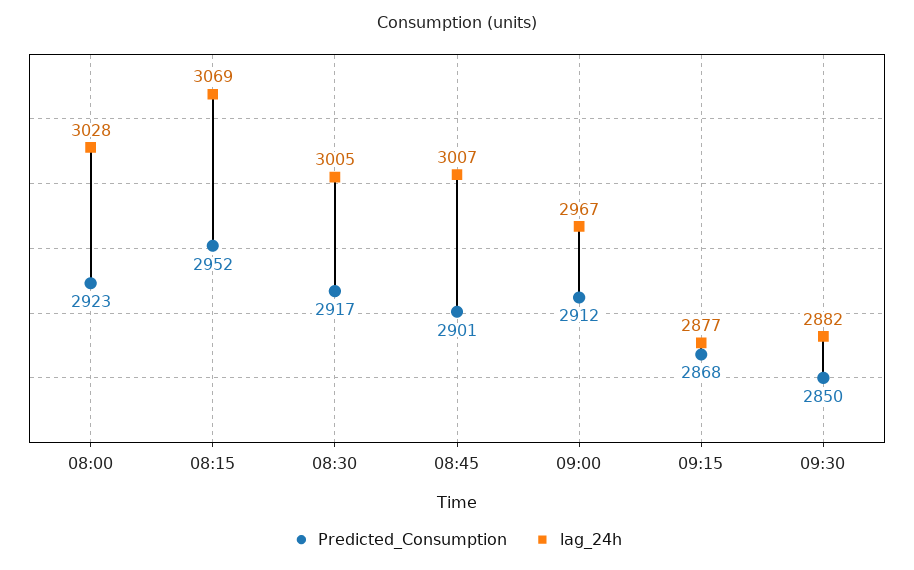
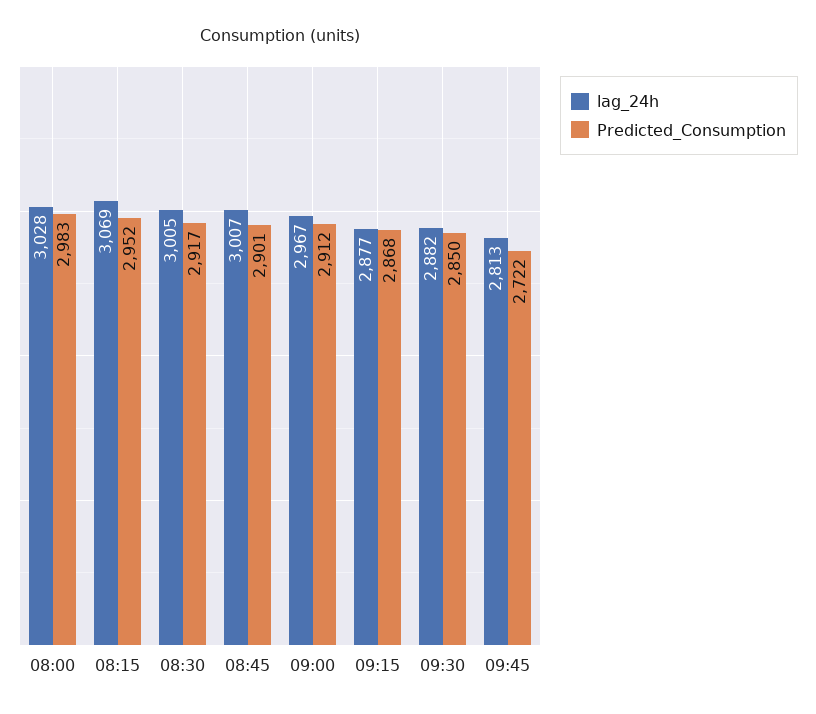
Predicted_Consumption, 08:00: 2923 -> 2983
lag_24h, 09:45: none -> 2813
Predicted_Consumption, 09:45: none -> 2722

